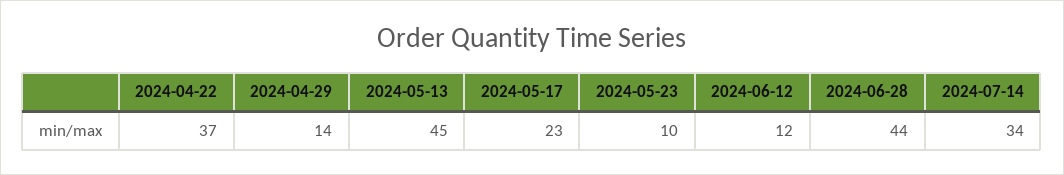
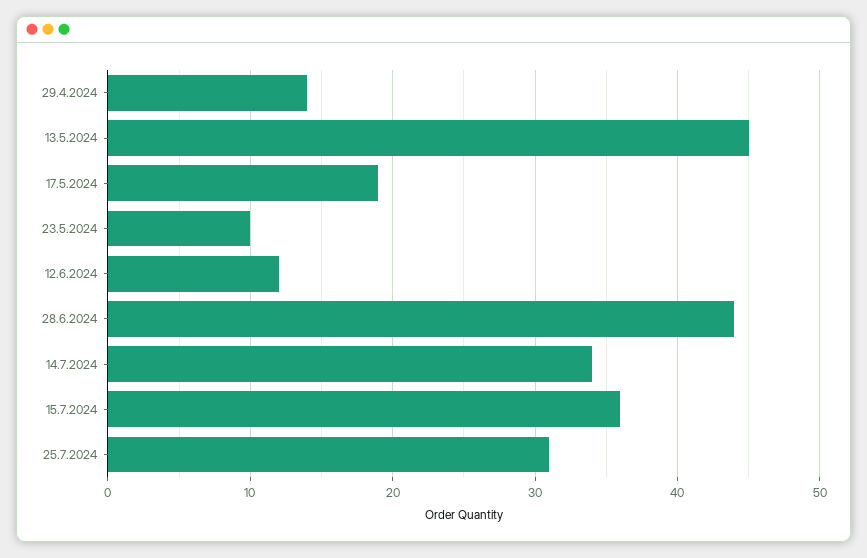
2024-04-22: 37 -> none
2024-05-17: 23 -> 19
15.7.2024: none -> 36
25.7.2024: none -> 31

